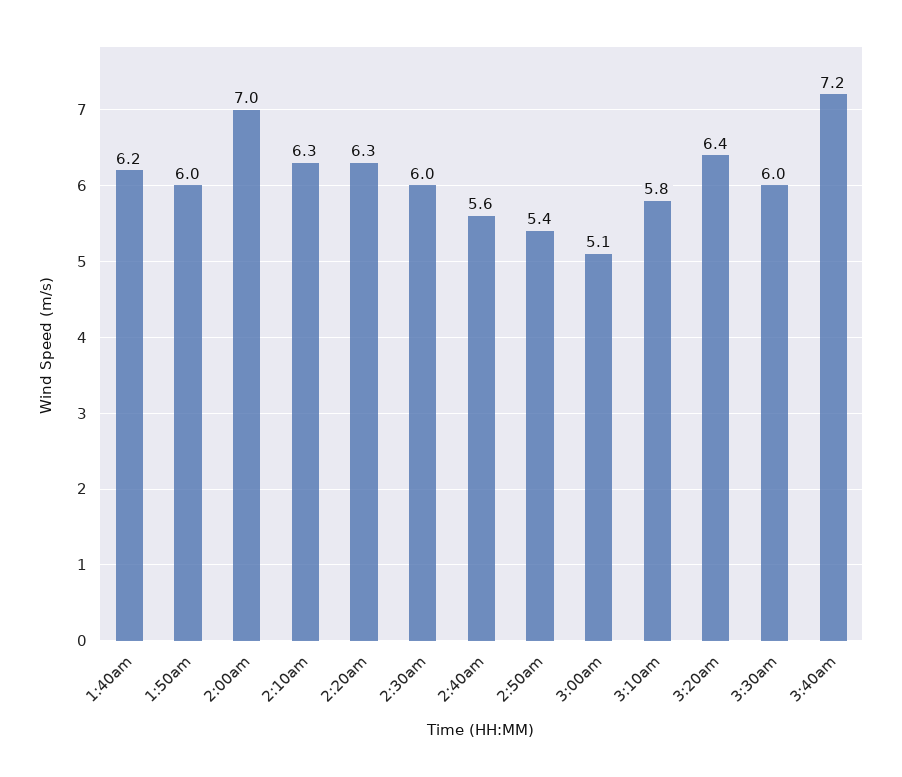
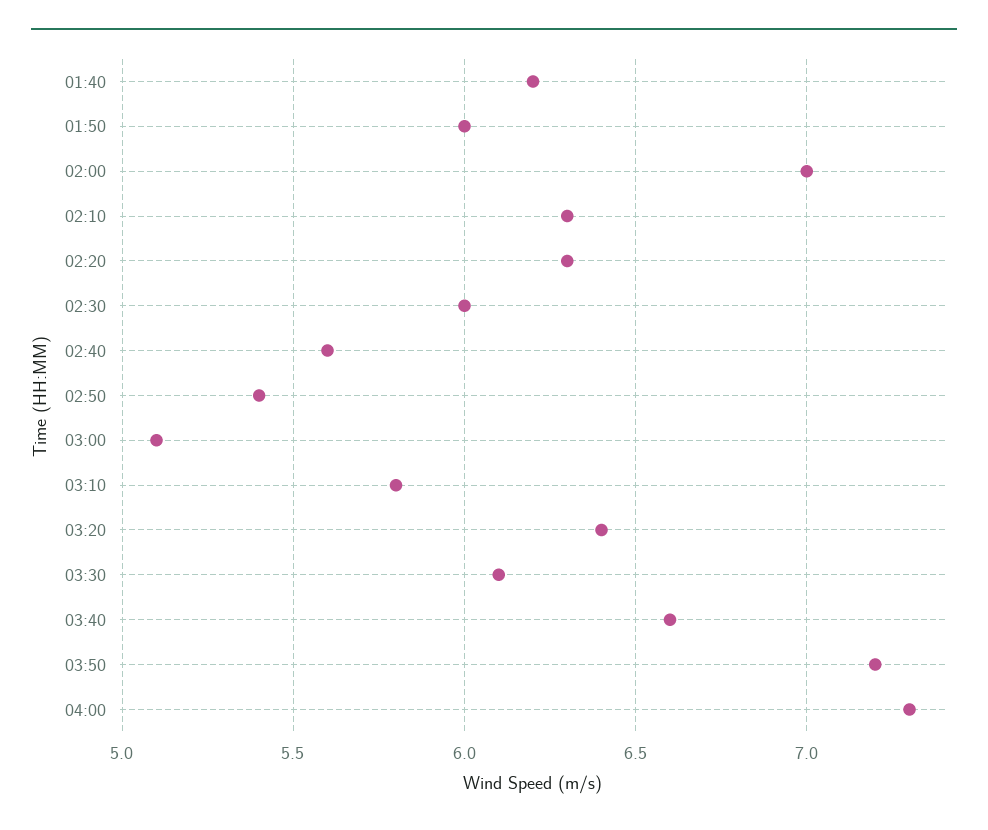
3:30am: 6 -> 6.1
3:40am: 7.2 -> 6.6
03:50: none -> 7.2
04:00: none -> 7.3

